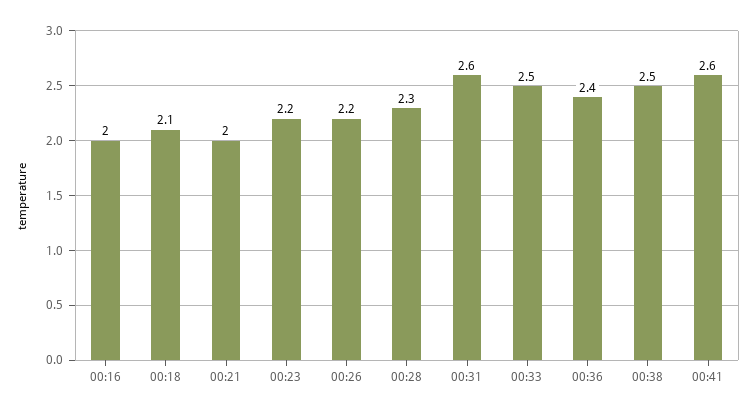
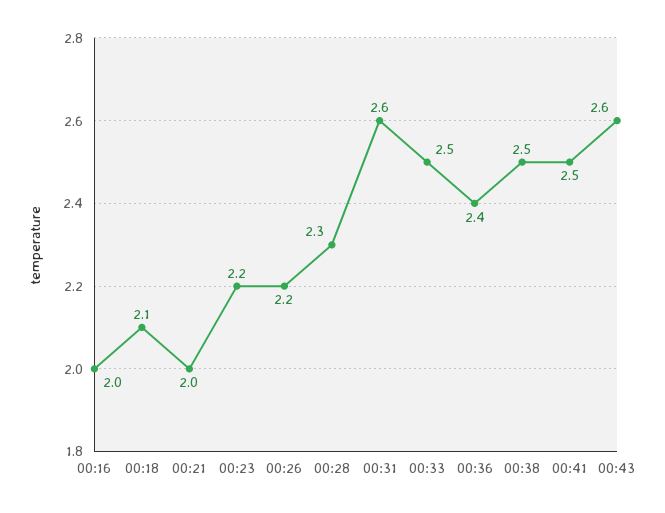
00:41: 2.6 -> 2.5
00:43: none -> 2.6

